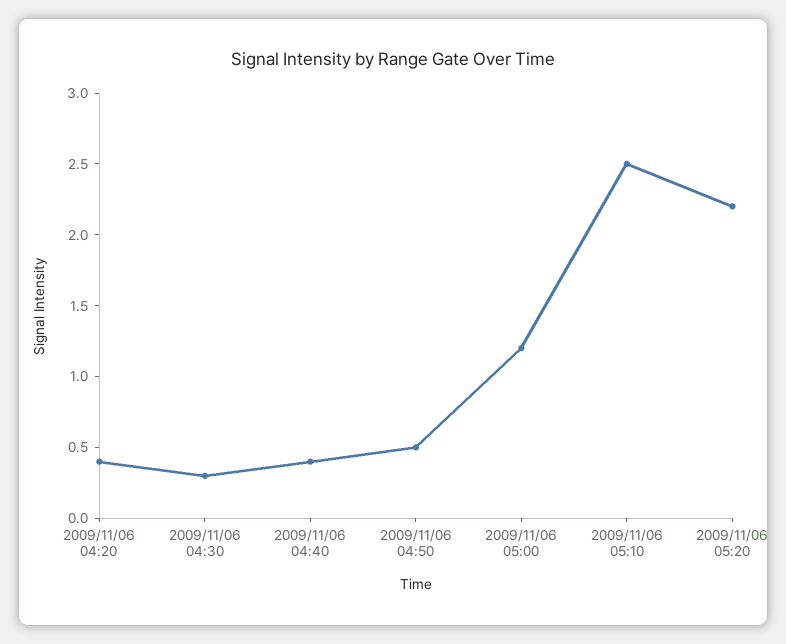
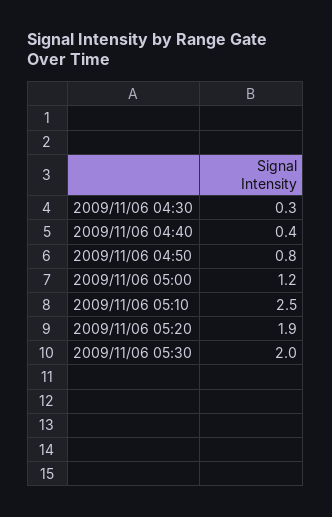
2009/11/06 04:20: 0.4 -> none
2009/11/06 04:50: 0.5 -> 0.8
2009/11/06 05:20: 2.2 -> 1.9
2009/11/06 05:30: none -> 2

